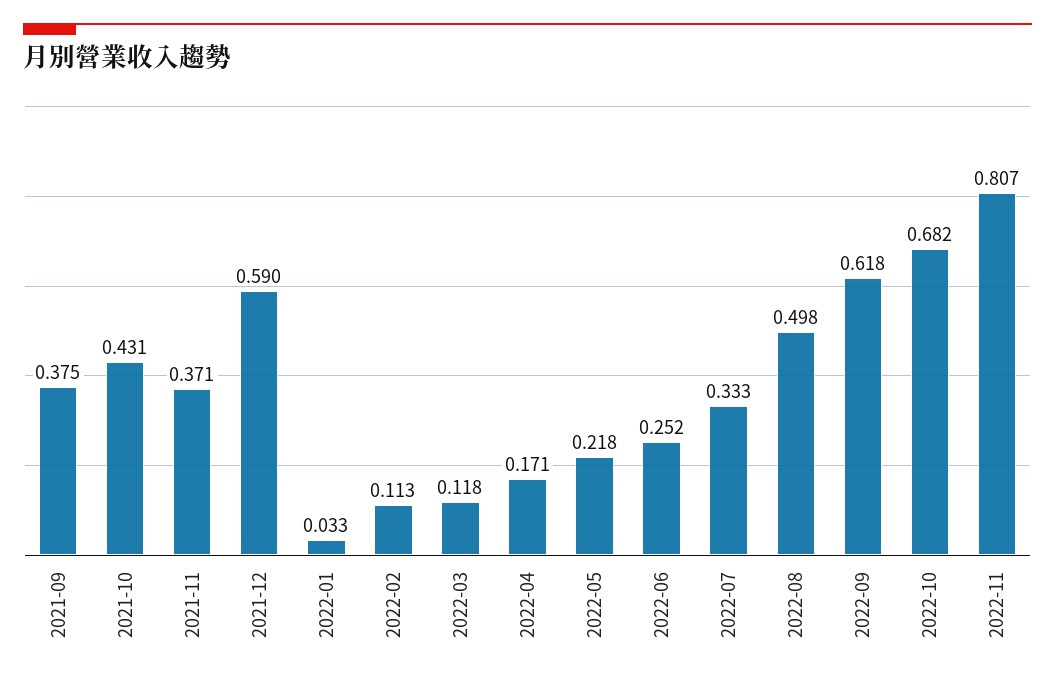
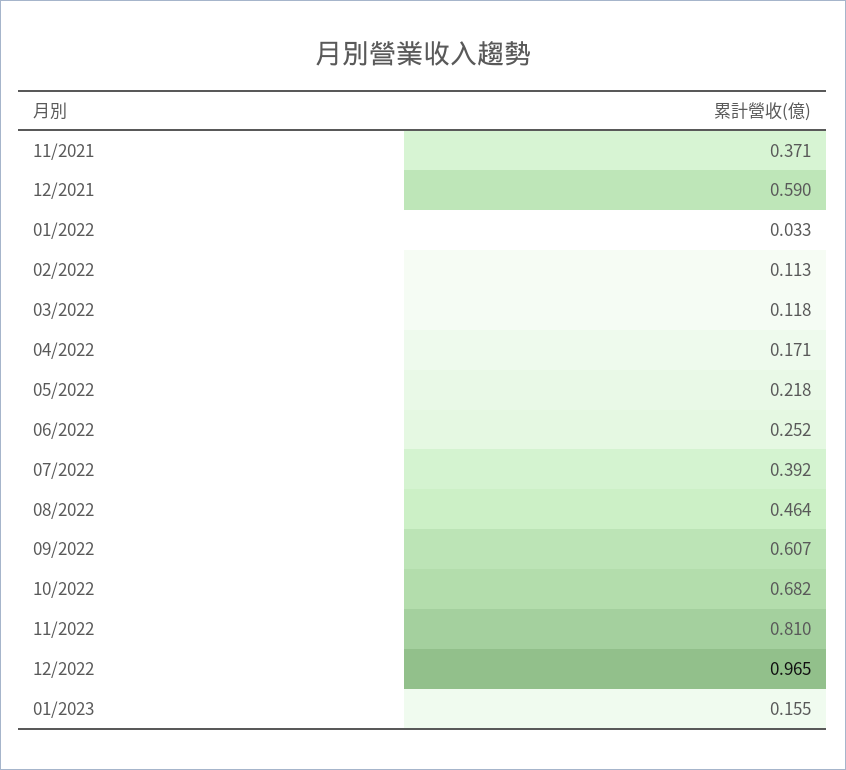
2021-09: 0.375 -> none
2021-10: 0.431 -> none
2022-07: 0.333 -> 0.392
2022-08: 0.498 -> 0.464
2022-09: 0.618 -> 0.607
2022-11: 0.807 -> 0.81
12/2022: none -> 0.965
01/2023: none -> 0.155

